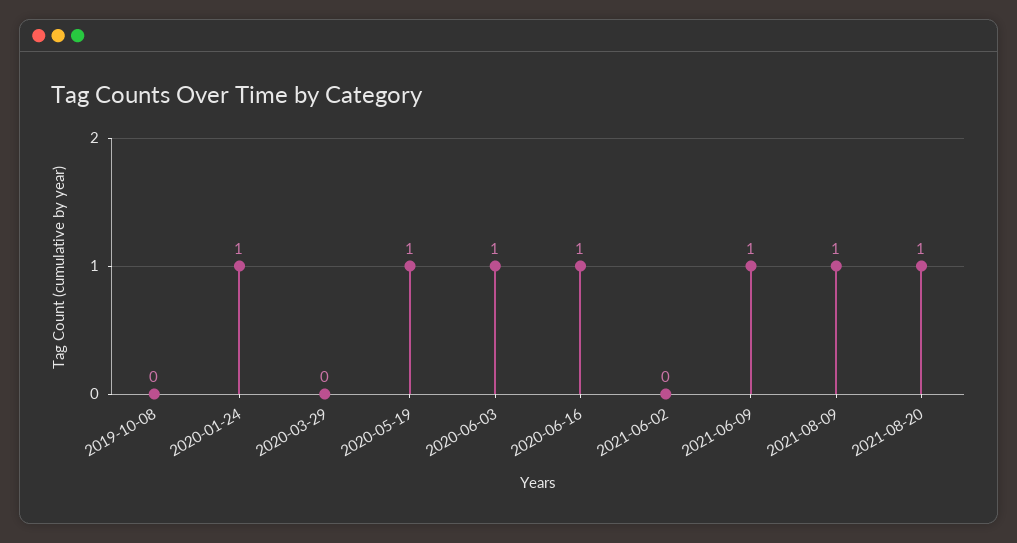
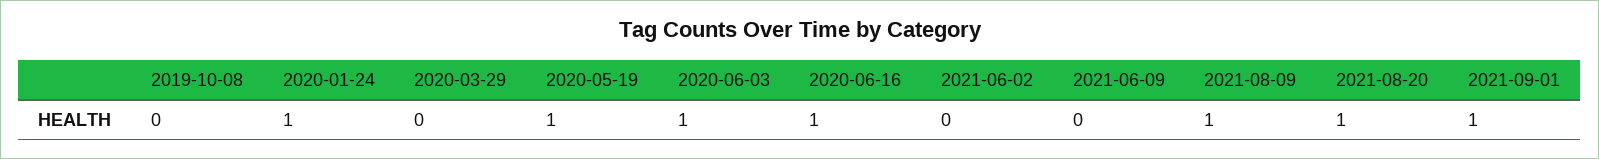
2021-06-09: 1 -> 0
2021-09-01: none -> 1

